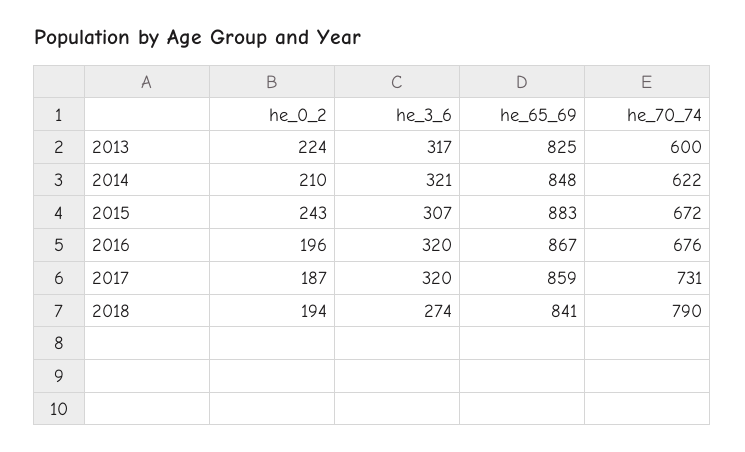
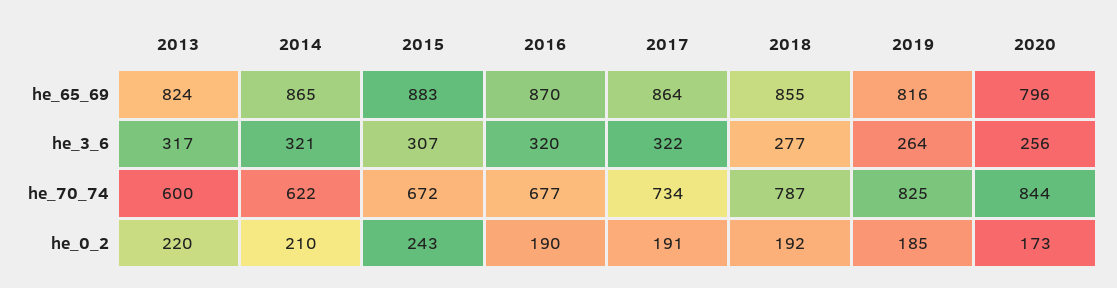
he_0_2, 2013: 224 -> 220
he_65_69, 2013: 825 -> 824
he_65_69, 2014: 848 -> 865
he_0_2, 2016: 196 -> 190
he_65_69, 2016: 867 -> 870
he_70_74, 2016: 676 -> 677
he_0_2, 2017: 187 -> 191
he_3_6, 2017: 320 -> 322
he_65_69, 2017: 859 -> 864
he_70_74, 2017: 731 -> 734
he_0_2, 2018: 194 -> 192
he_3_6, 2018: 274 -> 277
he_65_69, 2018: 841 -> 855
he_70_74, 2018: 790 -> 787
he_65_69, 2019: none -> 816
he_65_69, 2020: none -> 796
he_3_6, 2019: none -> 264
he_3_6, 2020: none -> 256
he_70_74, 2019: none -> 825
he_70_74, 2020: none -> 844
he_0_2, 2019: none -> 185
he_0_2, 2020: none -> 173

